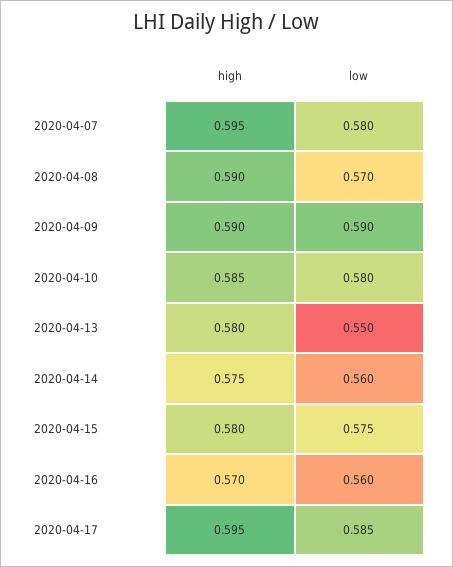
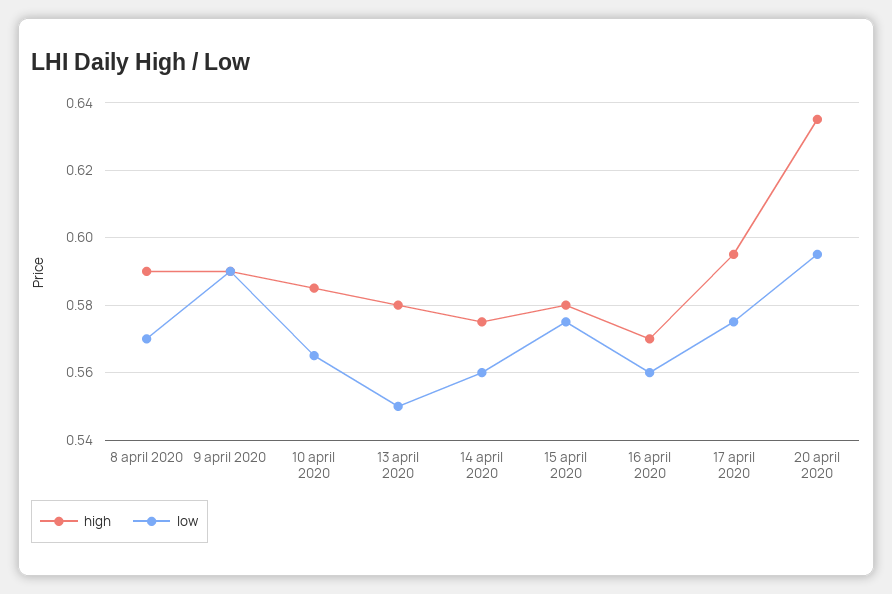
high, 2020-04-07: 0.595 -> none
low, 2020-04-07: 0.58 -> none
low, 2020-04-10: 0.58 -> 0.565
low, 2020-04-17: 0.585 -> 0.575
high, 20 april 2020: none -> 0.635
low, 20 april 2020: none -> 0.595

